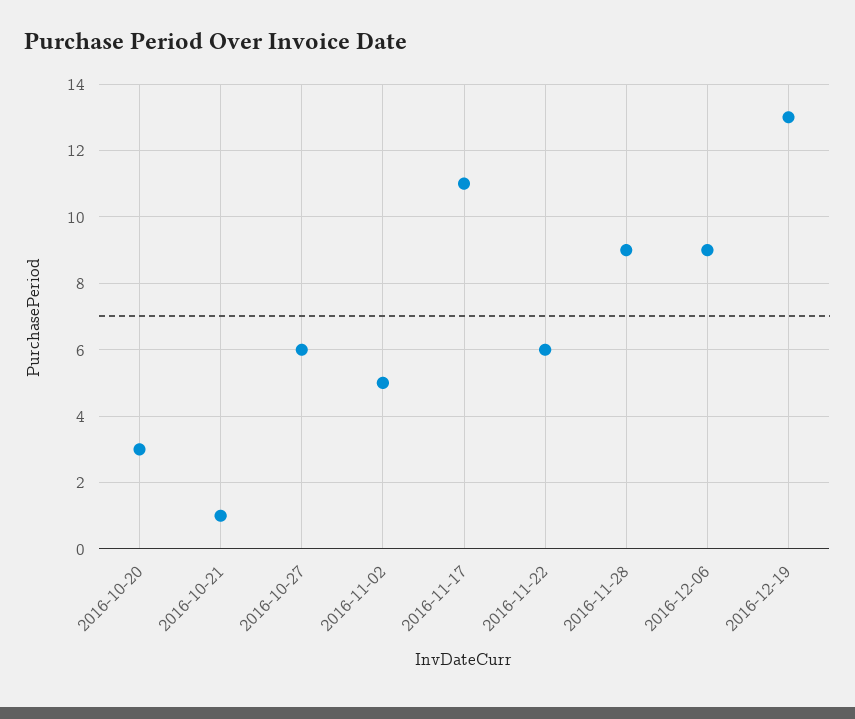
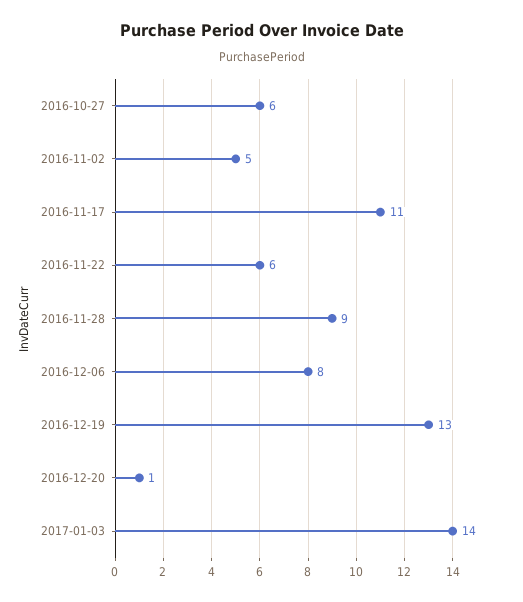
2016-10-20: 3 -> none
2016-10-21: 1 -> none
2016-12-06: 9 -> 8
2016-12-20: none -> 1
2017-01-03: none -> 14

